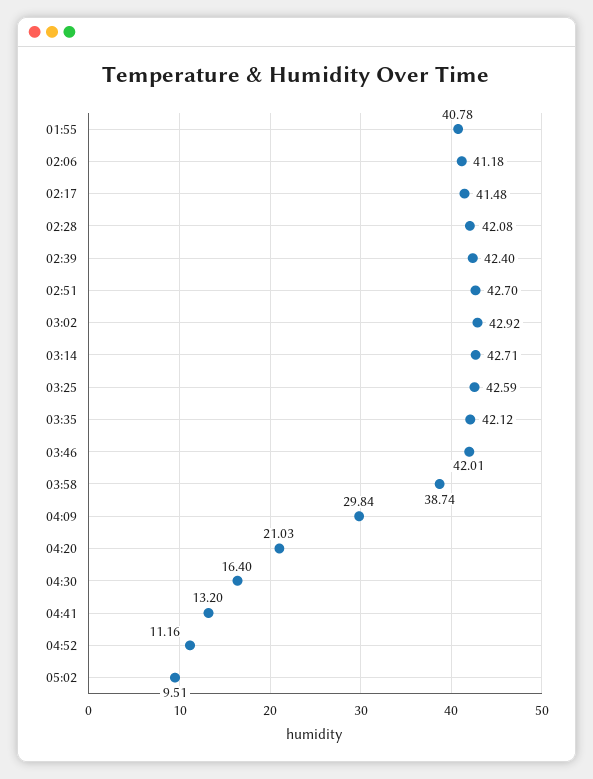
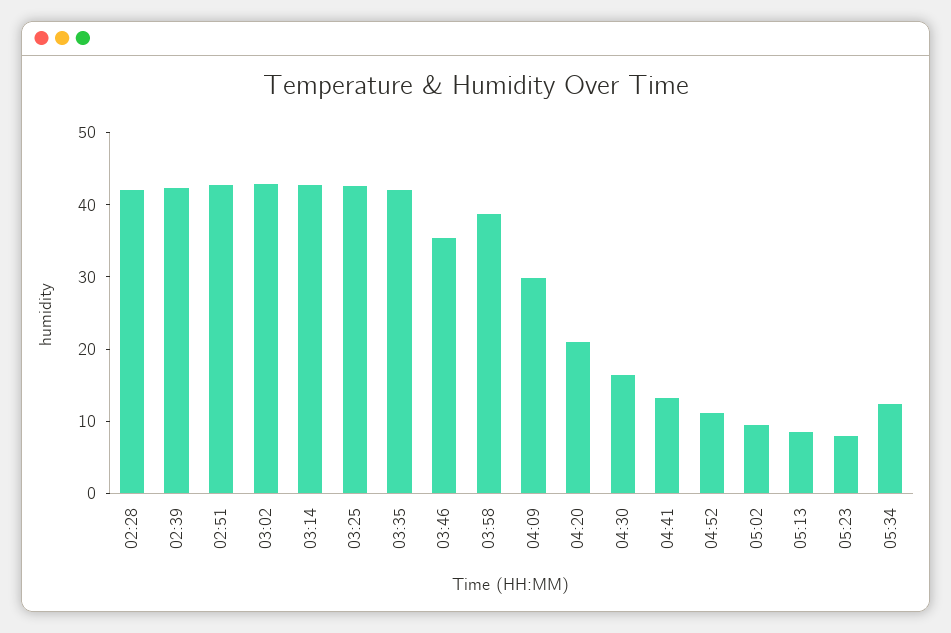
01:55: 40.78 -> none
02:06: 41.18 -> none
02:17: 41.48 -> none
03:46: 42.01 -> 36
05:13: none -> 8
05:23: none -> 8
05:34: none -> 12

